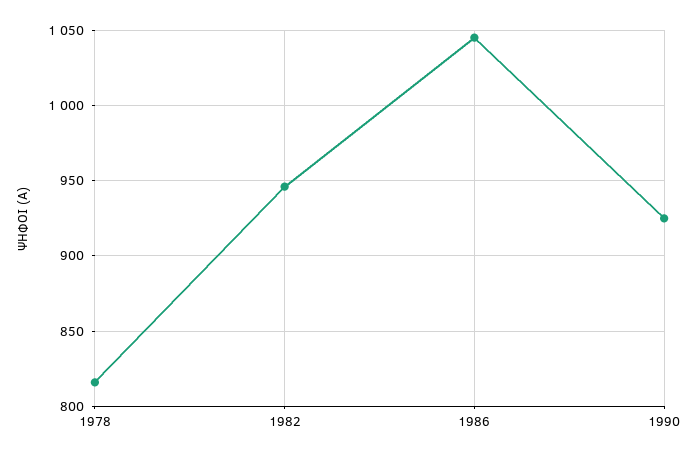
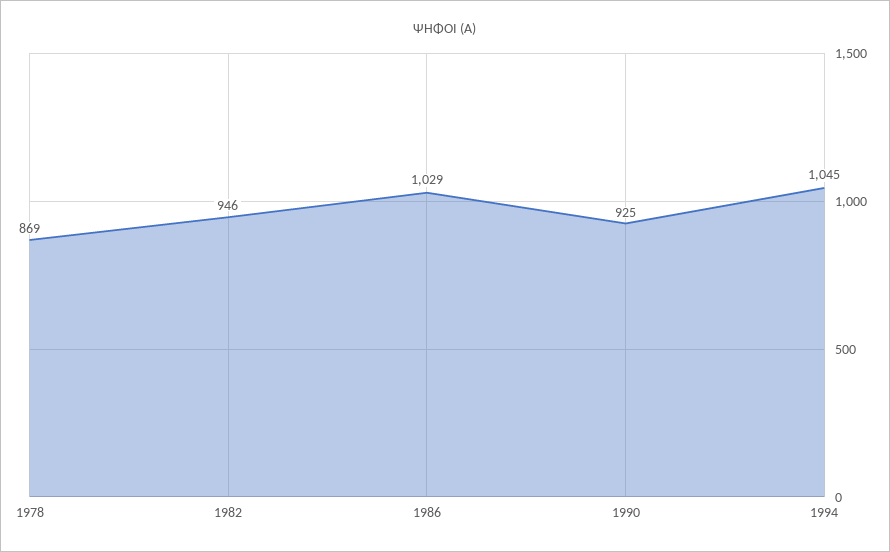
1978: 815 -> 869
1986: 1045 -> 1029
1994: none -> 1045

